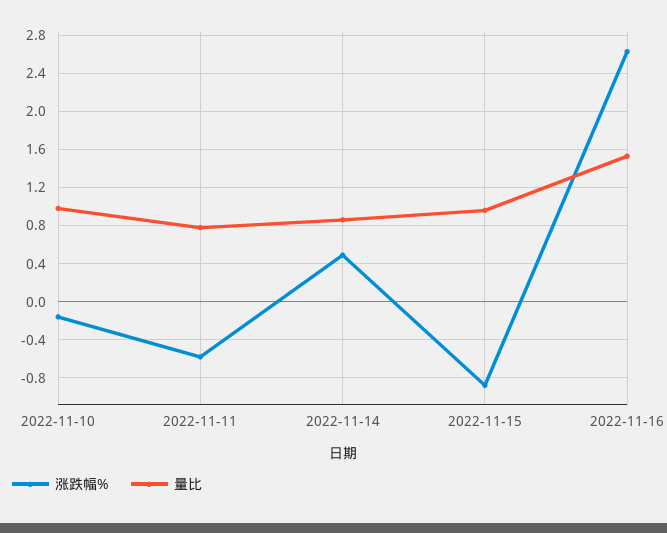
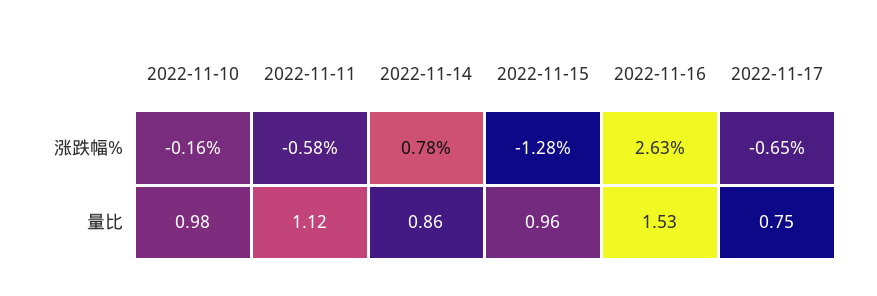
量比, 2022-11-11: 0.8 -> 1.12
涨跌幅%, 2022-11-14: 0.5 -> 0.78
涨跌幅%, 2022-11-15: -0.9 -> -1.28
涨跌幅%, 2022-11-17: none -> -0.65
量比, 2022-11-17: none -> 0.75

